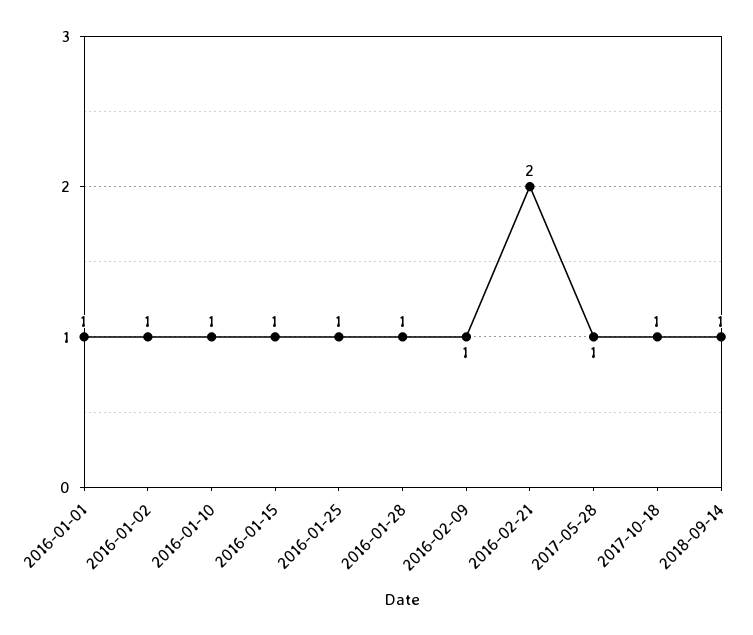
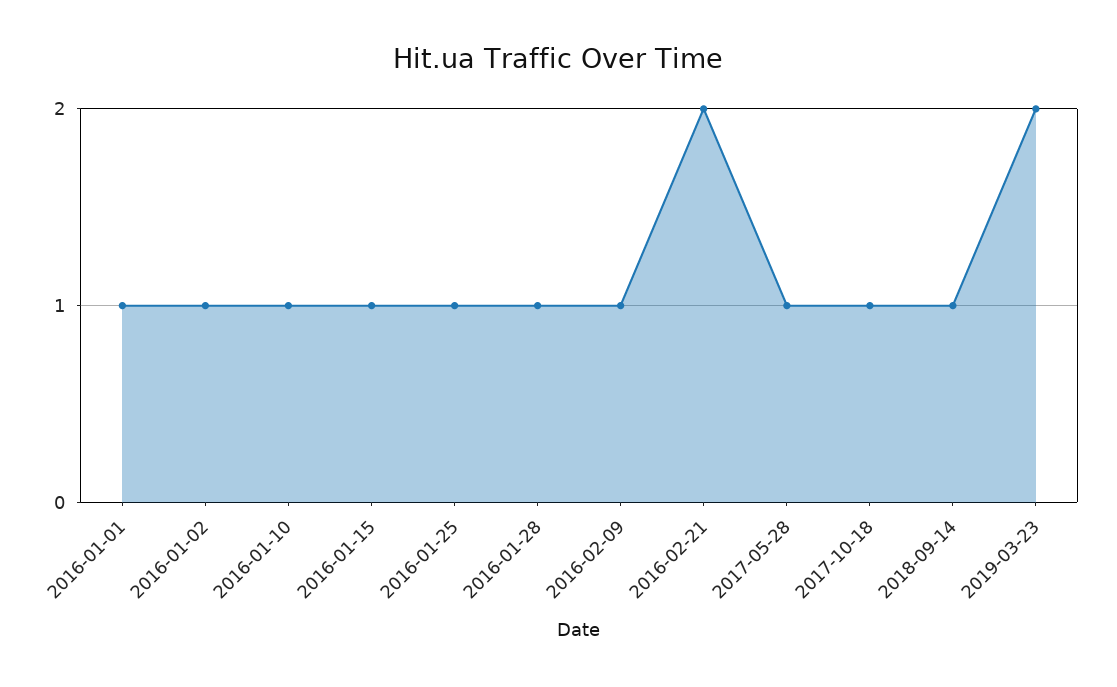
2019-03-23: none -> 2

